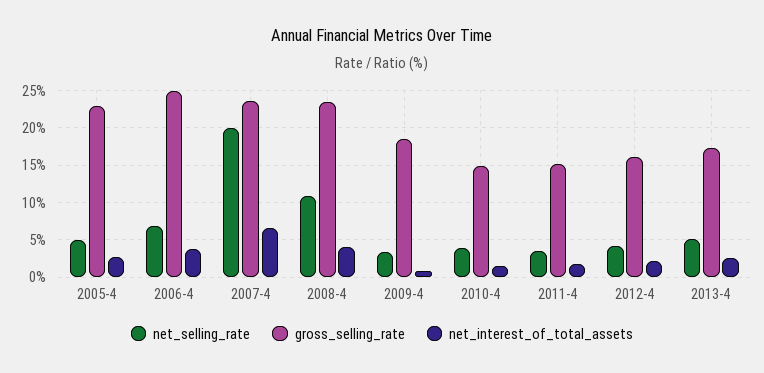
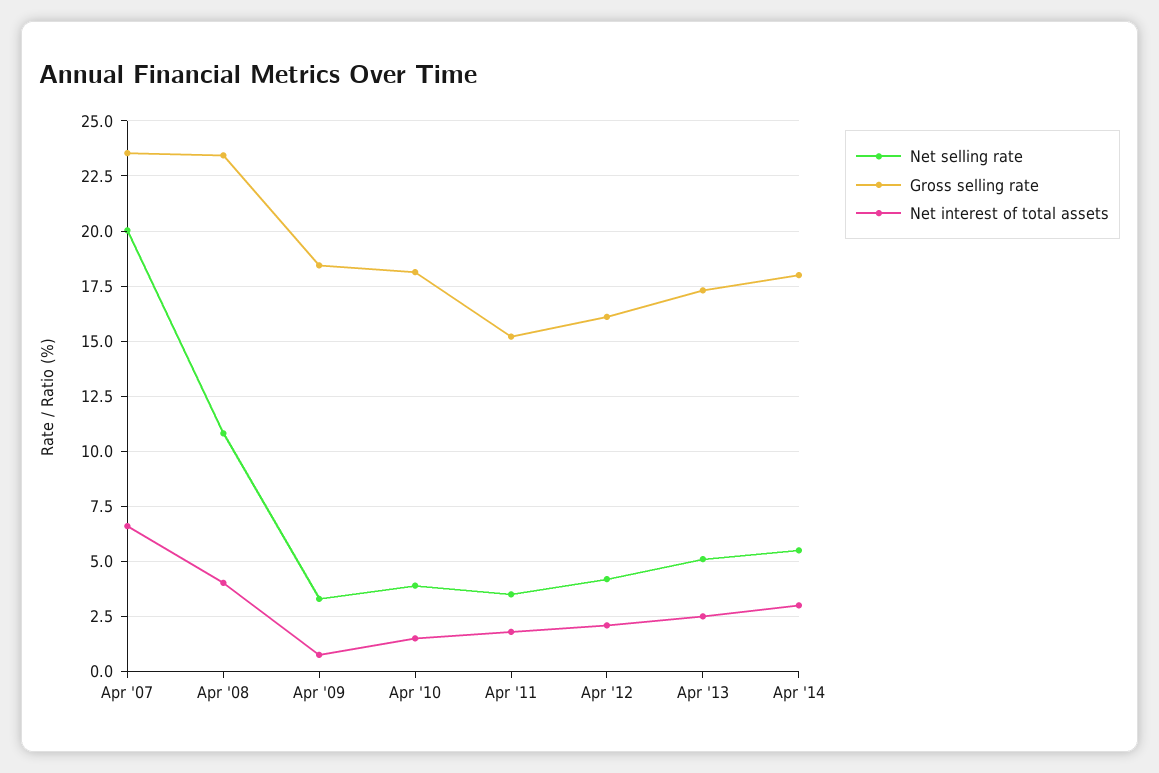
net_selling_rate, 2005-4: 5 -> none
gross_selling_rate, 2005-4: 23 -> none
net_interest_of_total_assets, 2005-4: 3 -> none
net_selling_rate, 2006-4: 7 -> none
gross_selling_rate, 2006-4: 25 -> none
net_interest_of_total_assets, 2006-4: 4 -> none
gross_selling_rate, 2010-4: 15 -> 18
net_selling_rate, Apr '14: none -> 5.5
gross_selling_rate, Apr '14: none -> 18
net_interest_of_total_assets, Apr '14: none -> 3

